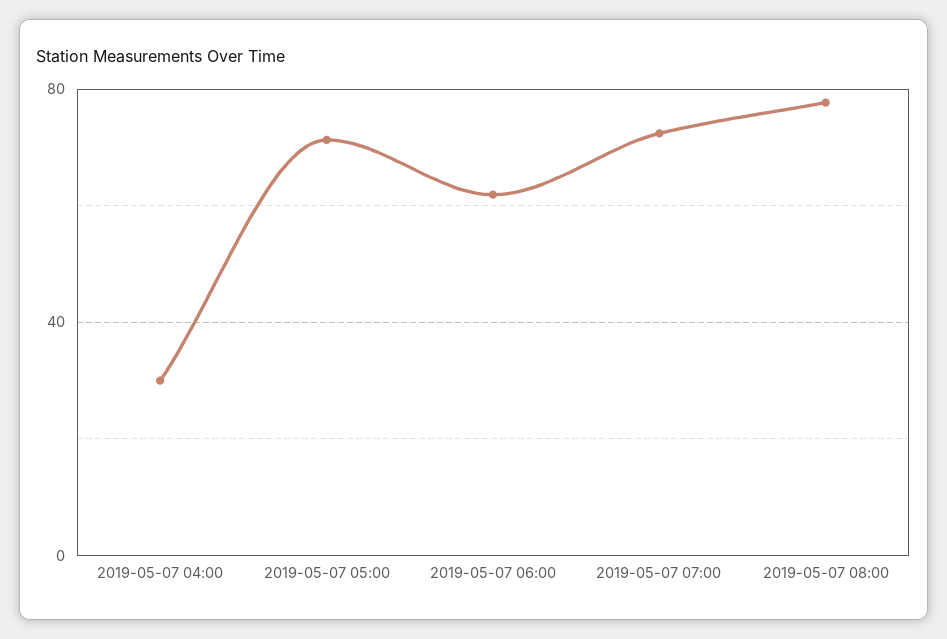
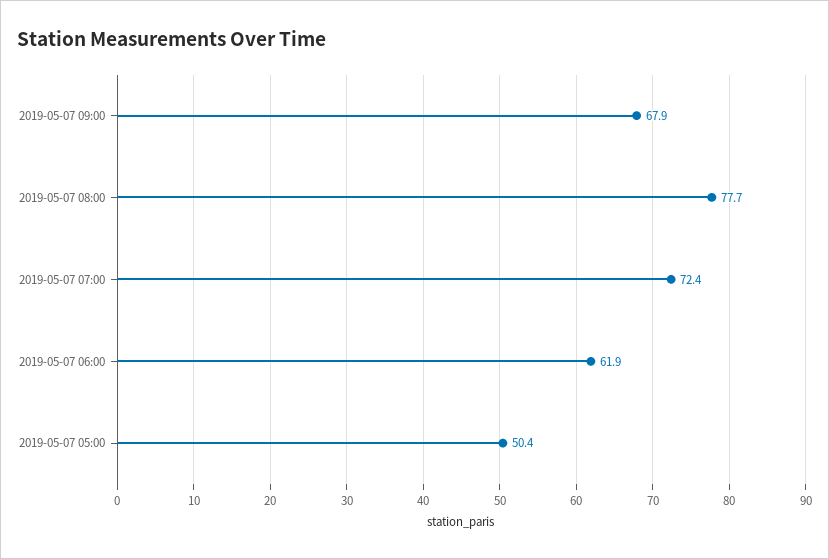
2019-05-07 04:00: 30 -> none
2019-05-07 05:00: 70 -> 50.4
2019-05-07 09:00: none -> 67.9

